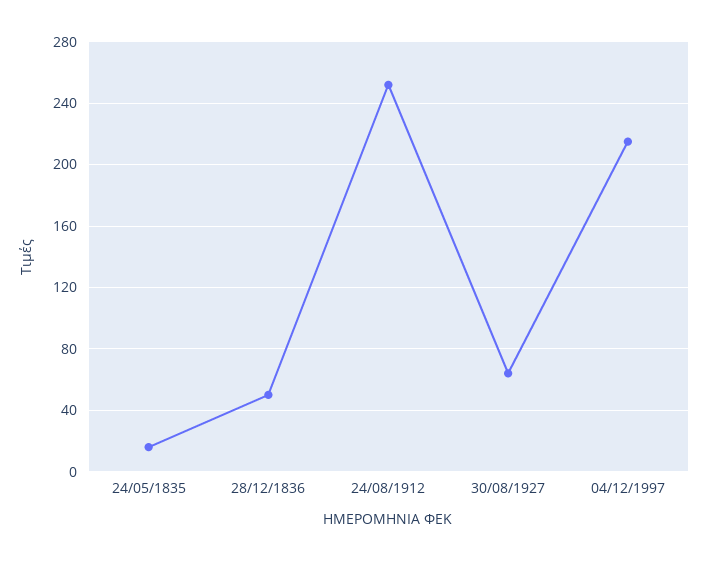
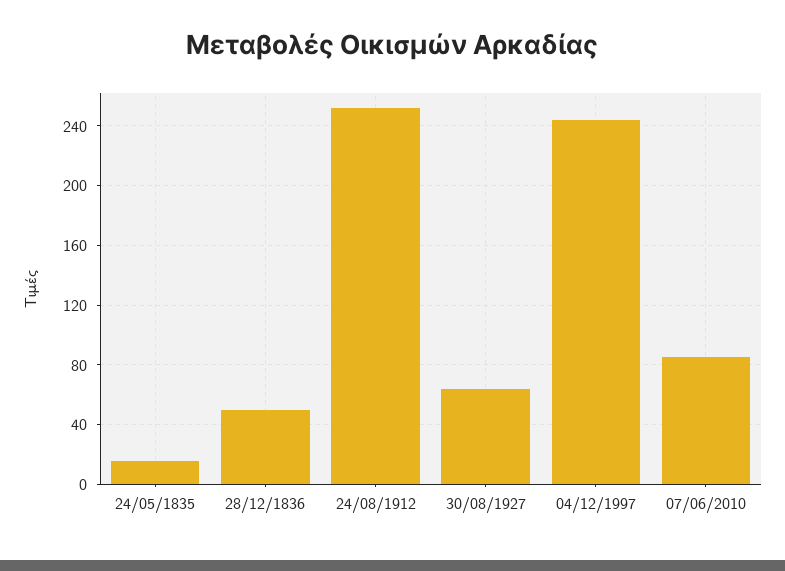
04/12/1997: 215 -> 245
07/06/2010: none -> 85

